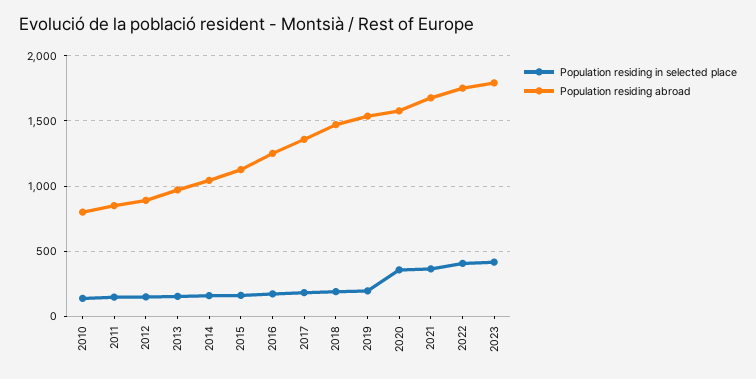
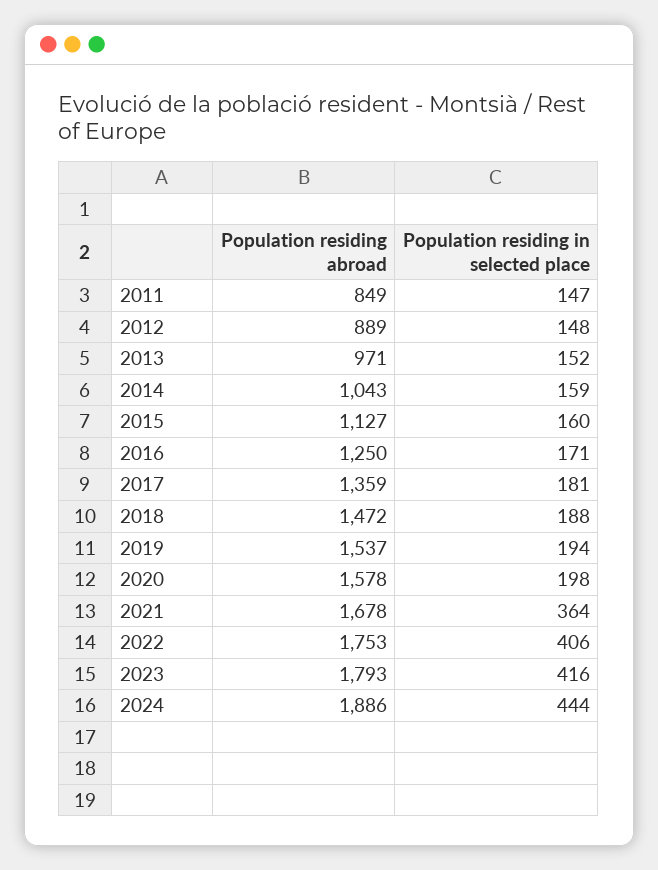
Population residing in selected place, 2010: 150 -> none
Population residing abroad, 2010: 800 -> none
Population residing in selected place, 2020: 350 -> 198
Population residing abroad, 2024: none -> 1886
Population residing in selected place, 2024: none -> 444

